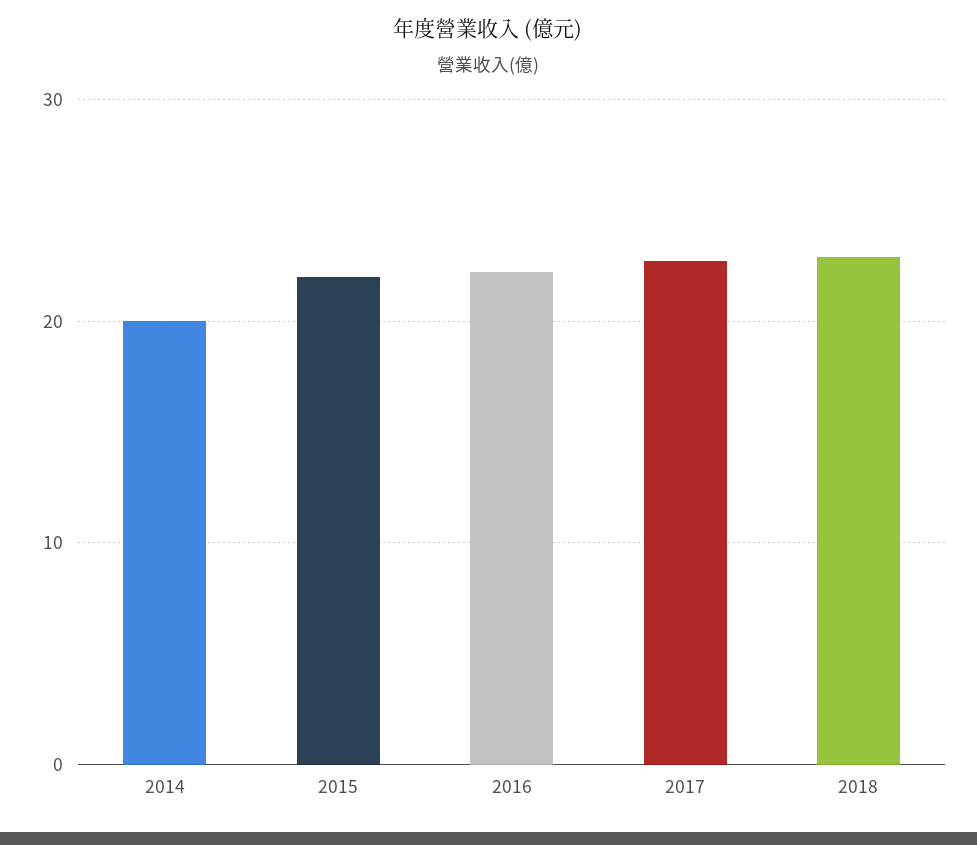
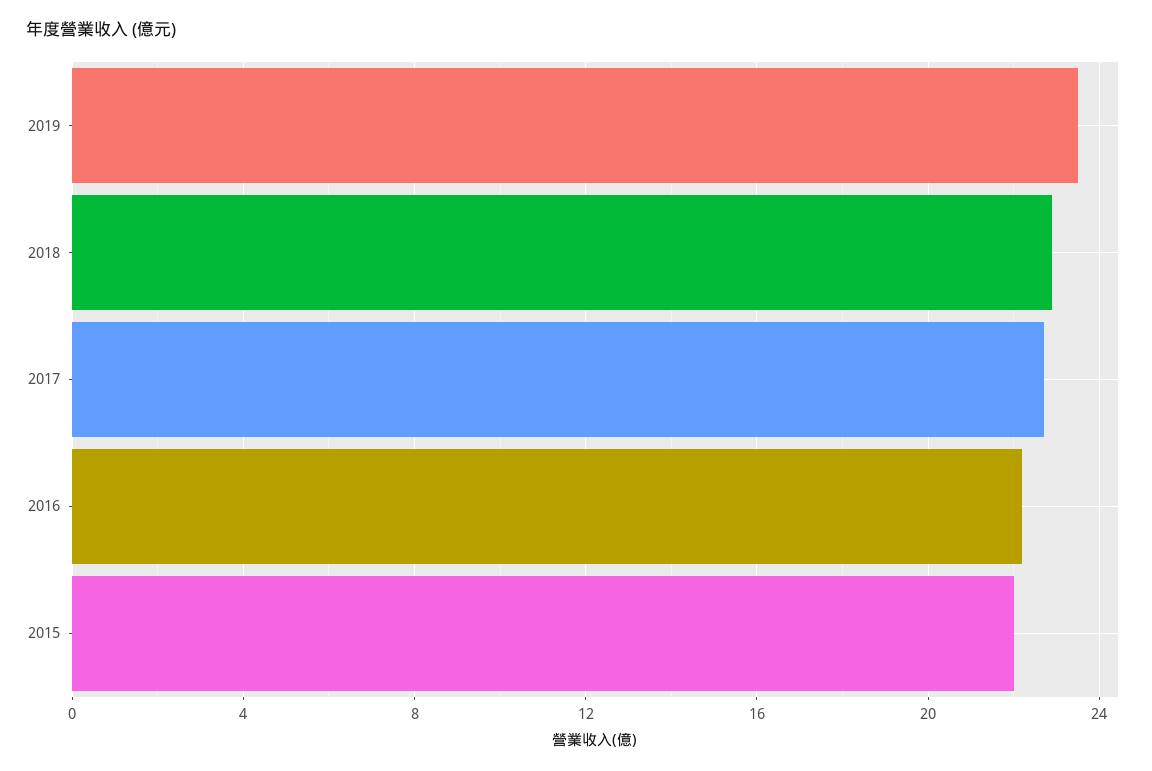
2014: 20 -> none
2019: none -> 23.5

